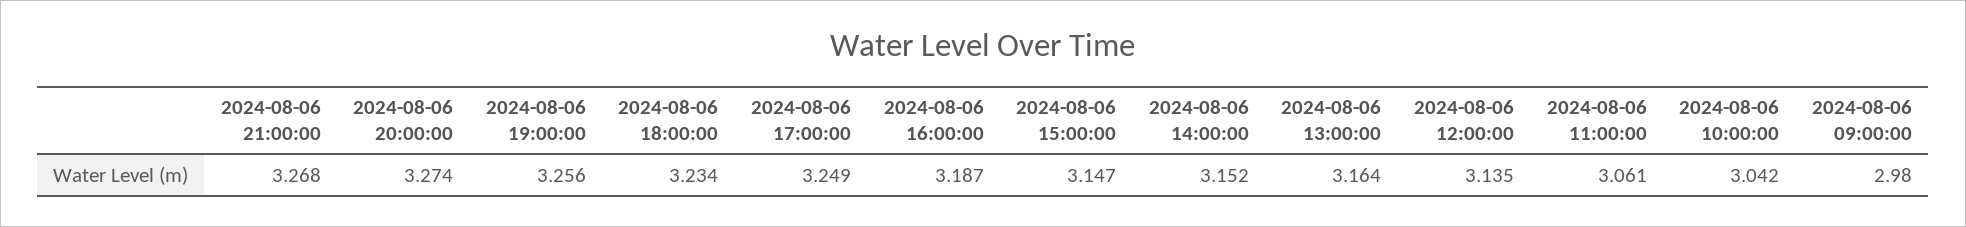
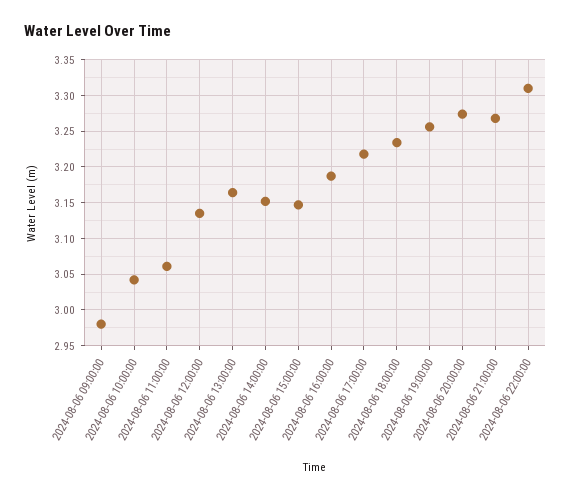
2024-08-06 17:00:00: 3.249 -> 3.22
2024-08-06 22:00:00: none -> 3.31

